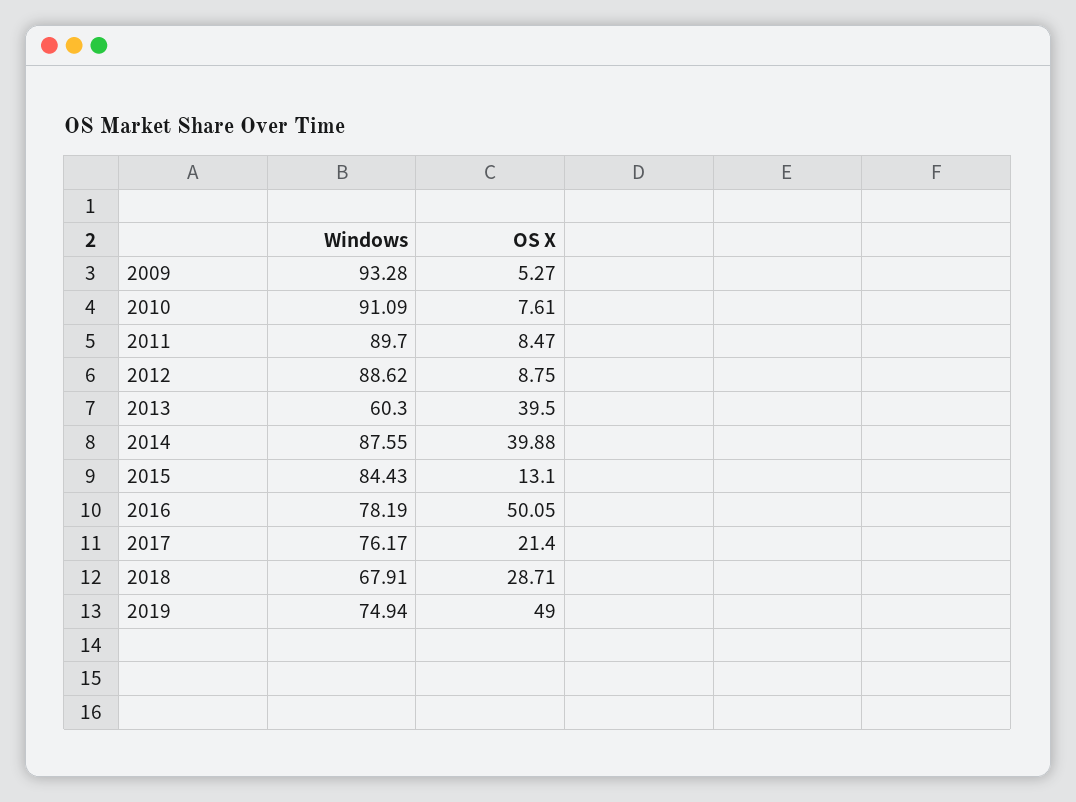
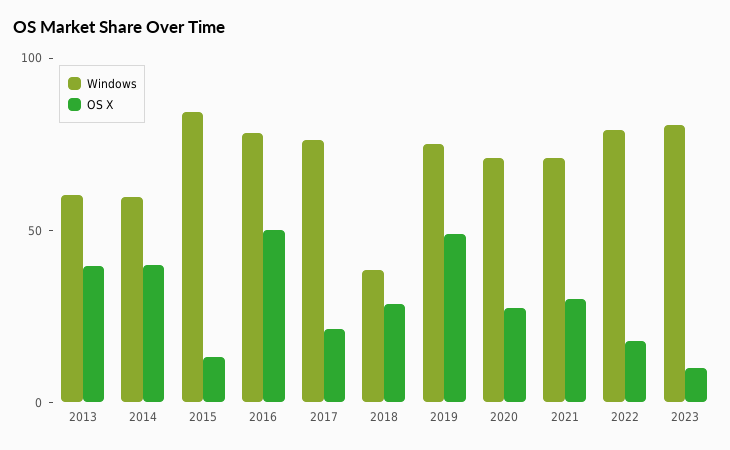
Windows, 2009: 93.28 -> none
OS X, 2009: 5.27 -> none
Windows, 2010: 91.09 -> none
OS X, 2010: 7.61 -> none
Windows, 2011: 89.7 -> none
OS X, 2011: 8.47 -> none
Windows, 2012: 88.62 -> none
OS X, 2012: 8.75 -> none
Windows, 2014: 87.55 -> 60
Windows, 2018: 67.91 -> 40
Windows, 2020: none -> 70
OS X, 2020: none -> 30
Windows, 2021: none -> 70
OS X, 2021: none -> 30
Windows, 2022: none -> 80
OS X, 2022: none -> 20
Windows, 2023: none -> 80
OS X, 2023: none -> 10

